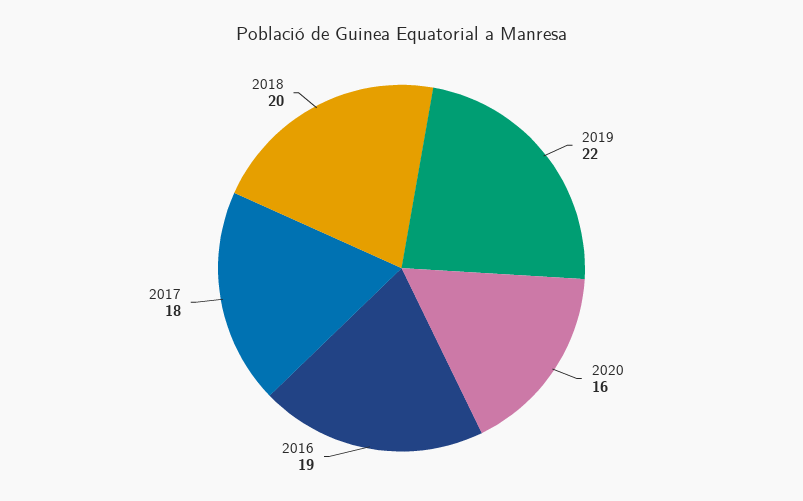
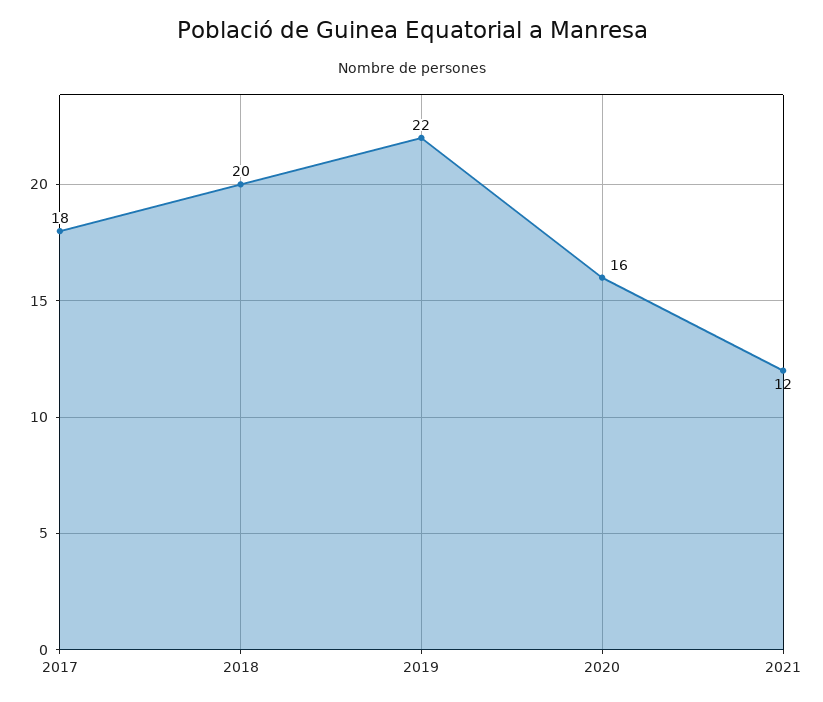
2016: 19 -> none
2021: none -> 12

